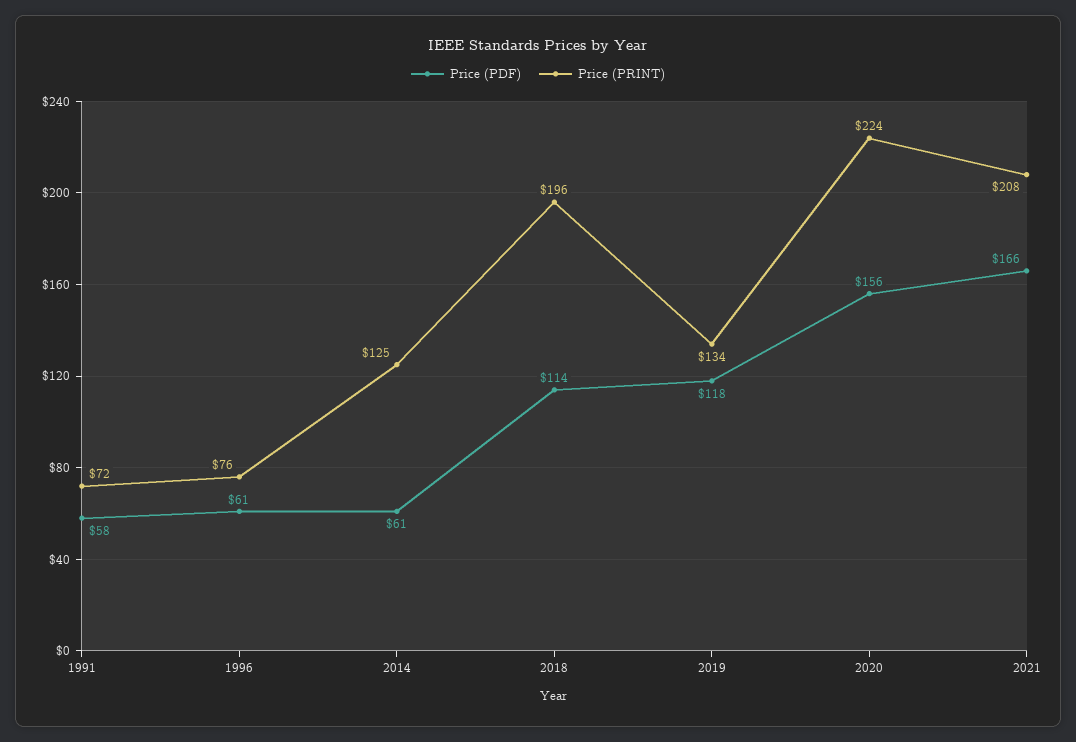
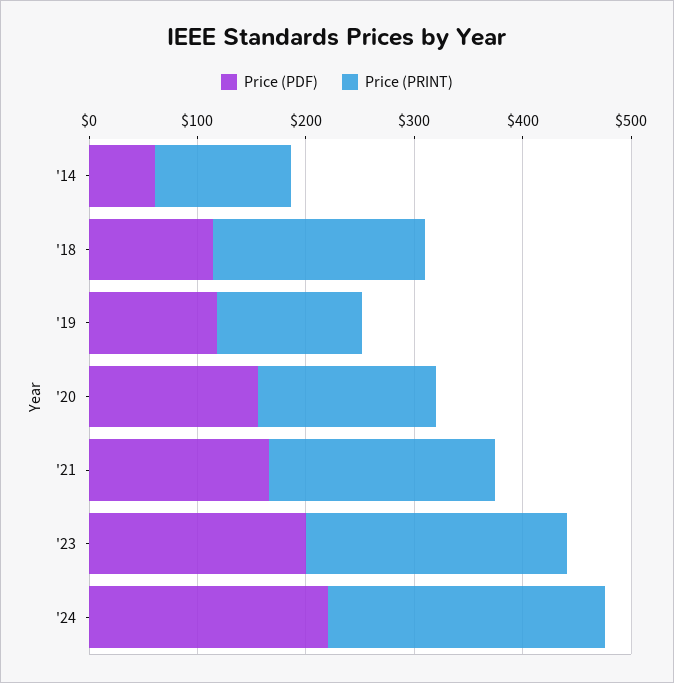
Price (PDF), 1991: 58 -> none
Price (PRINT), 1991: 72 -> none
Price (PDF), 1996: 61 -> none
Price (PRINT), 1996: 76 -> none
Price (PRINT), 2020: 224 -> 160
Price (PDF), '23: none -> 200
Price (PRINT), '23: none -> 240
Price (PDF), '24: none -> 220
Price (PRINT), '24: none -> 260

